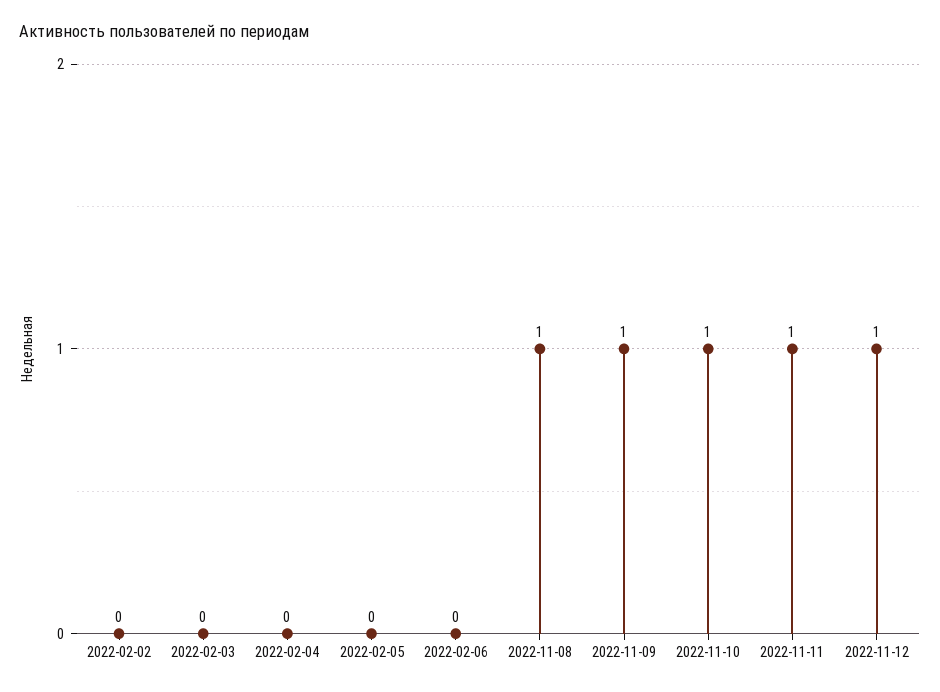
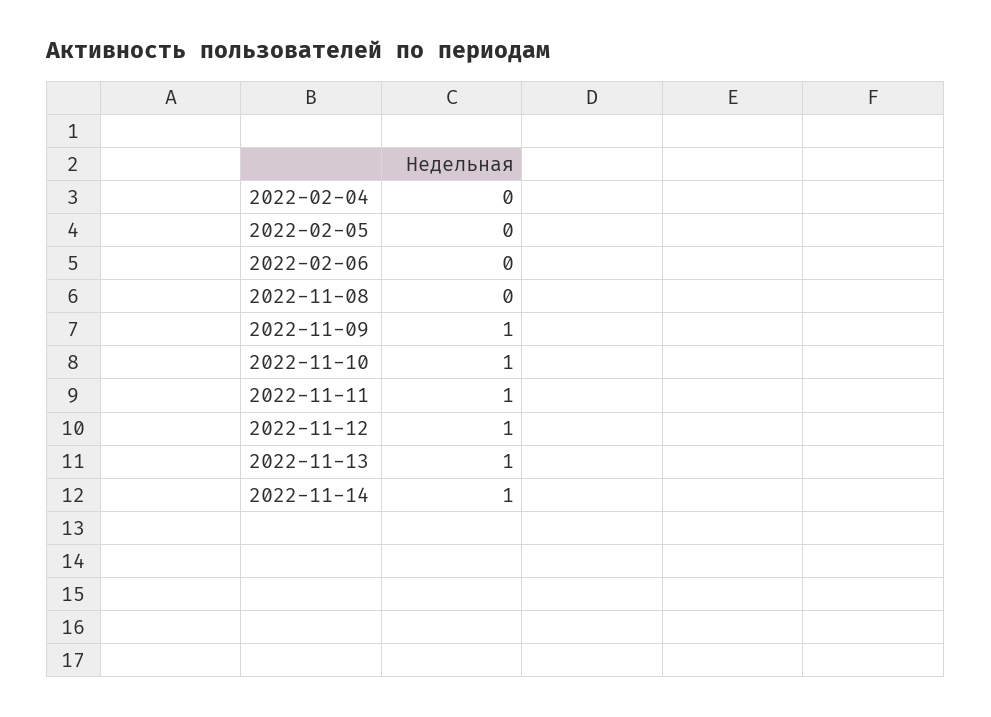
2022-02-02: 0 -> none
2022-02-03: 0 -> none
2022-11-08: 1 -> 0
2022-11-13: none -> 1
2022-11-14: none -> 1

